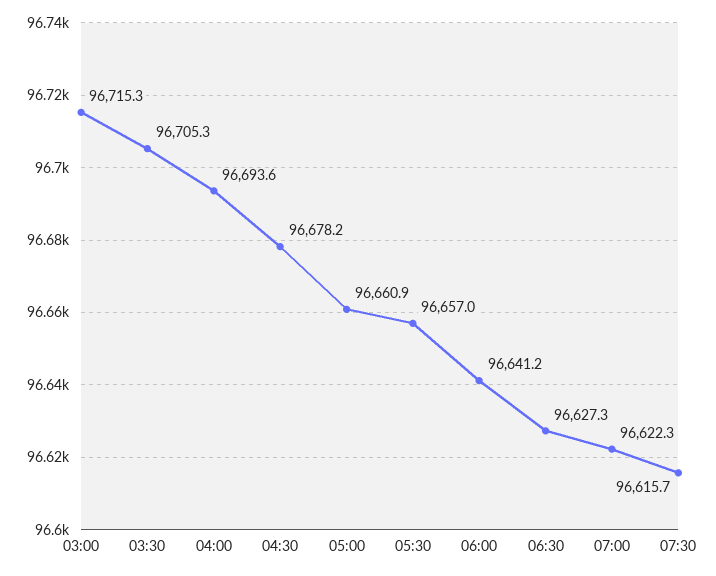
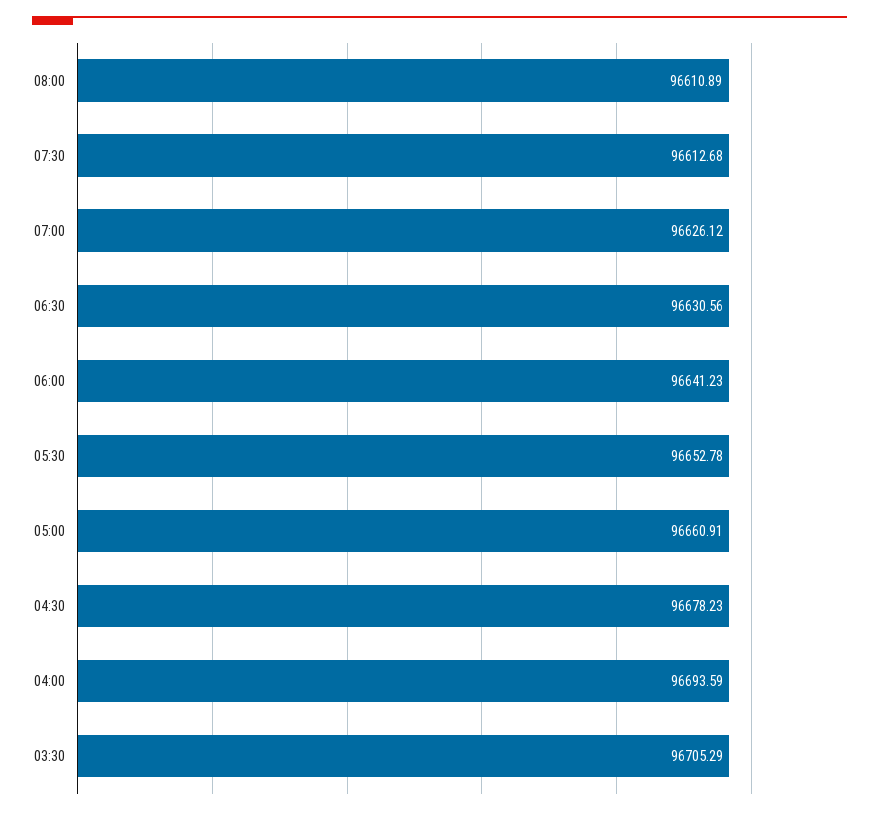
03:00: 96715.3 -> none
05:30: 96657 -> 96652.78
06:30: 96627.3 -> 96630.56
07:00: 96622.3 -> 96626.12
07:30: 96615.7 -> 96612.68
08:00: none -> 96610.89

